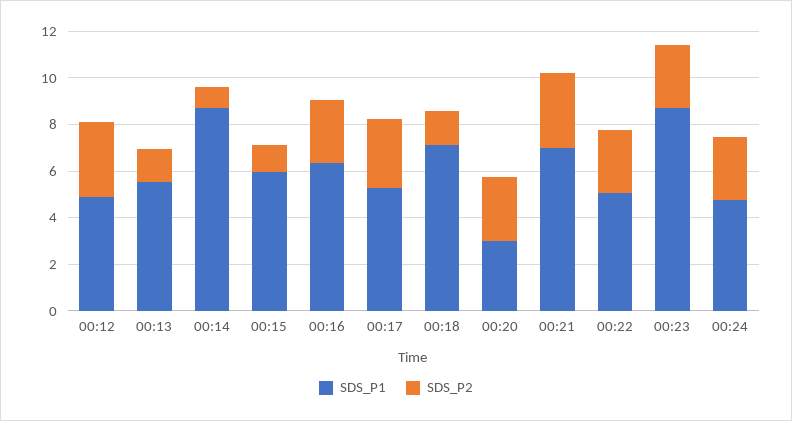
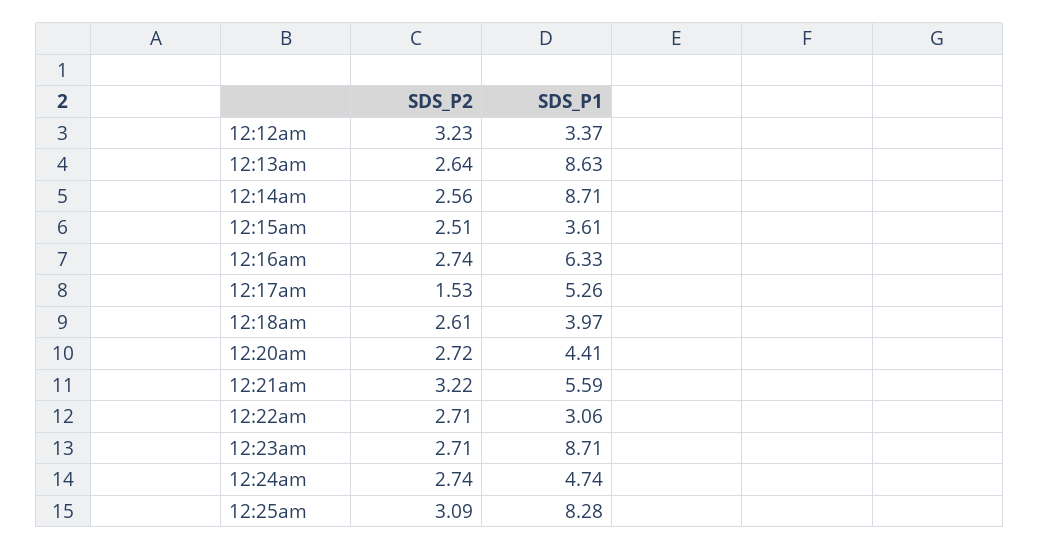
SDS_P1, 00:12: 5 -> 3.37
SDS_P1, 00:13: 5.5 -> 8.63
SDS_P2, 00:13: 1.5 -> 2.64
SDS_P2, 00:14: 1 -> 2.56
SDS_P1, 00:15: 6 -> 3.61
SDS_P2, 00:15: 1 -> 2.51
SDS_P2, 00:17: 3 -> 1.53
SDS_P1, 00:18: 7 -> 3.97
SDS_P2, 00:18: 1.5 -> 2.61
SDS_P1, 00:20: 3 -> 4.41
SDS_P1, 00:21: 7 -> 5.59
SDS_P1, 00:22: 5 -> 3.06
SDS_P2, 12:25am: none -> 3.09
SDS_P1, 12:25am: none -> 8.28

